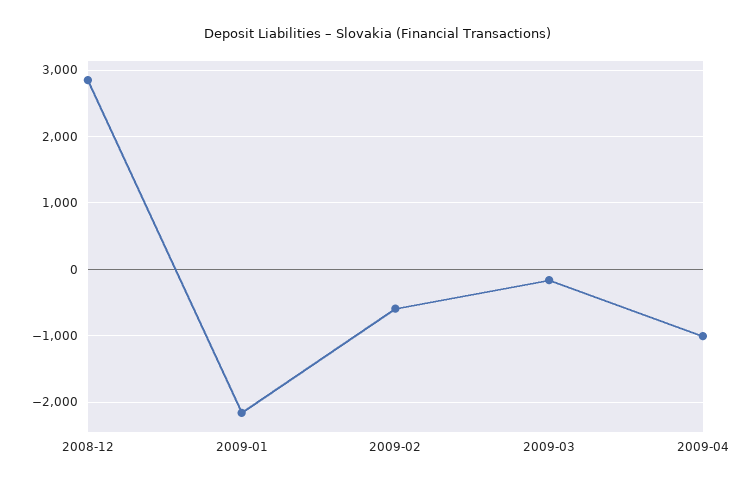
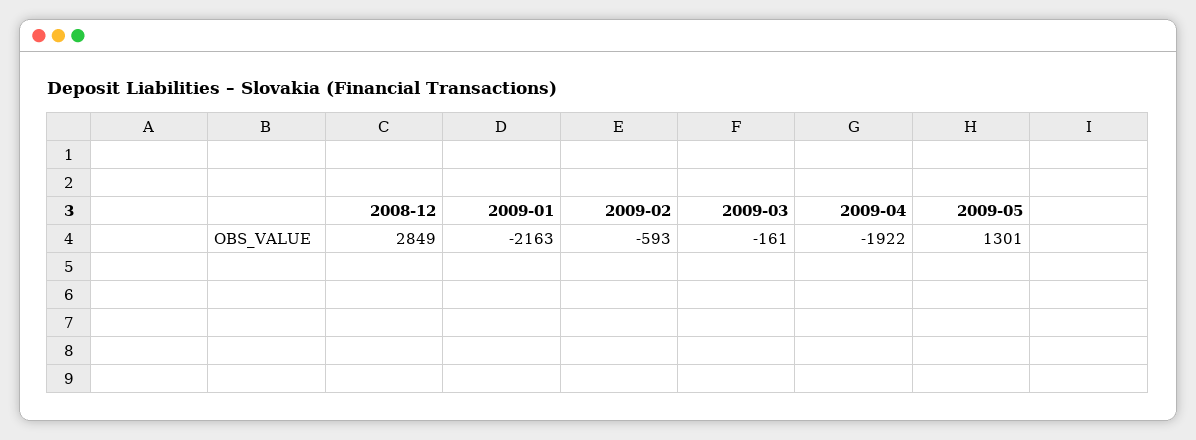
2009-04: -1000 -> -1922
2009-05: none -> 1301

